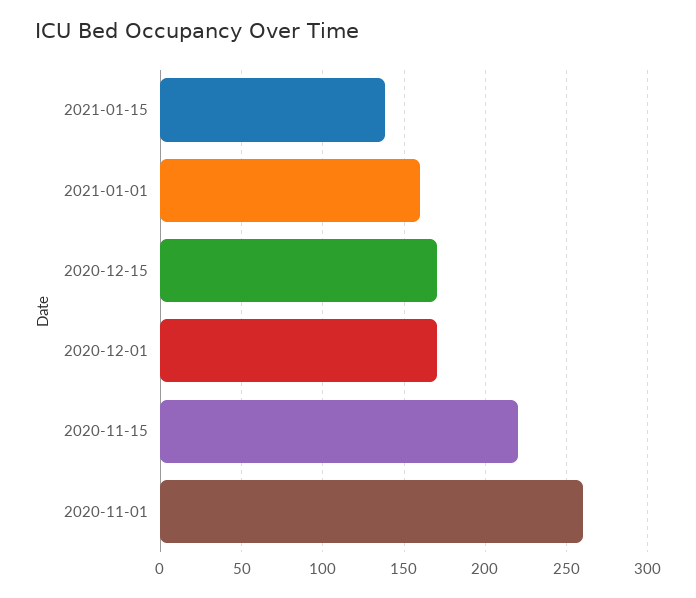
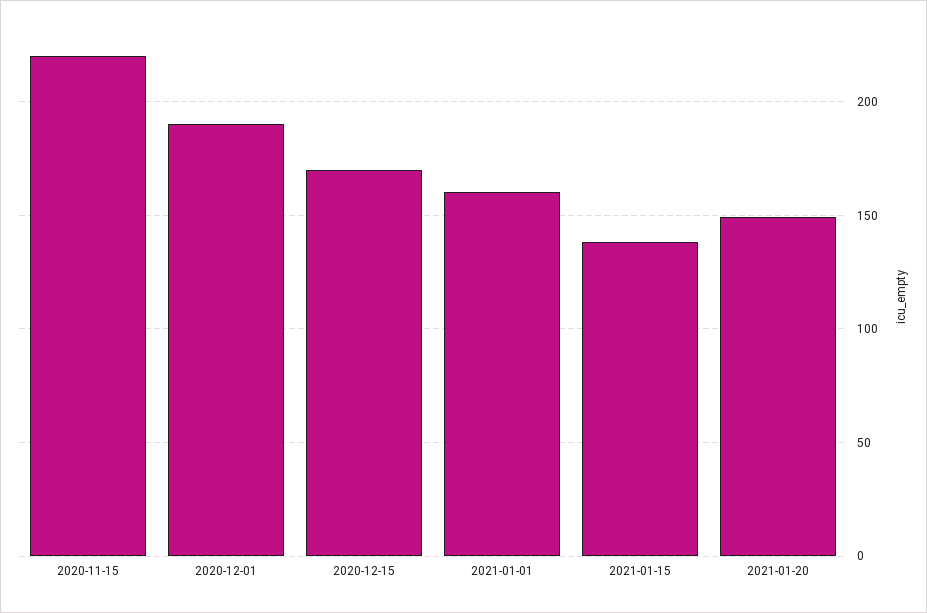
2020-12-01: 170 -> 190
2020-11-01: 260 -> none
2021-01-20: none -> 150

